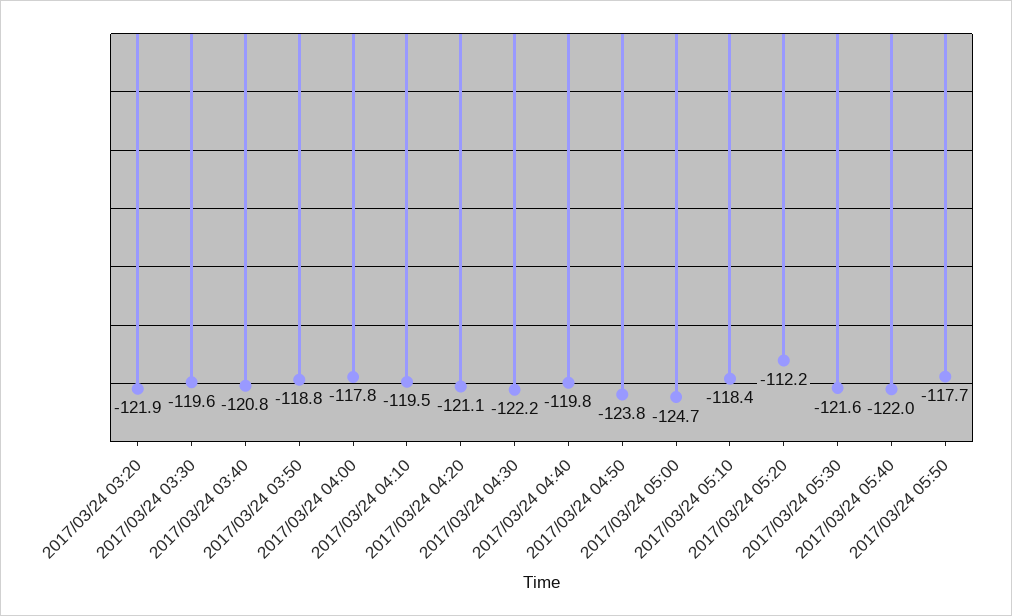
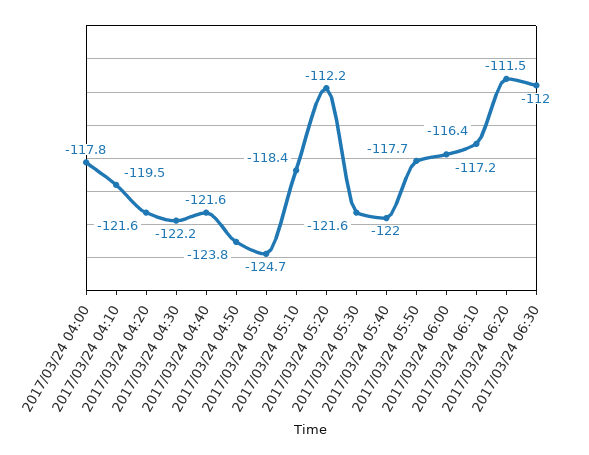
2017/03/24 03:20: -121.9 -> none
2017/03/24 03:30: -119.6 -> none
2017/03/24 03:40: -120.8 -> none
2017/03/24 03:50: -118.8 -> none
2017/03/24 04:20: -121.1 -> -121.6
2017/03/24 04:40: -119.8 -> -121.6
2017/03/24 06:00: none -> -117.2
2017/03/24 06:10: none -> -116.4
2017/03/24 06:20: none -> -111.5
2017/03/24 06:30: none -> -112

